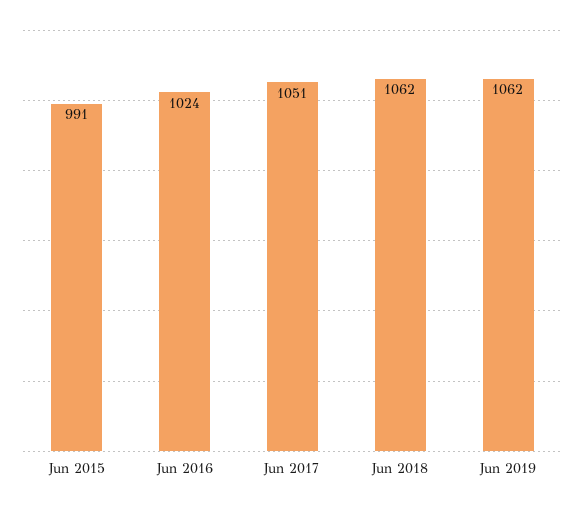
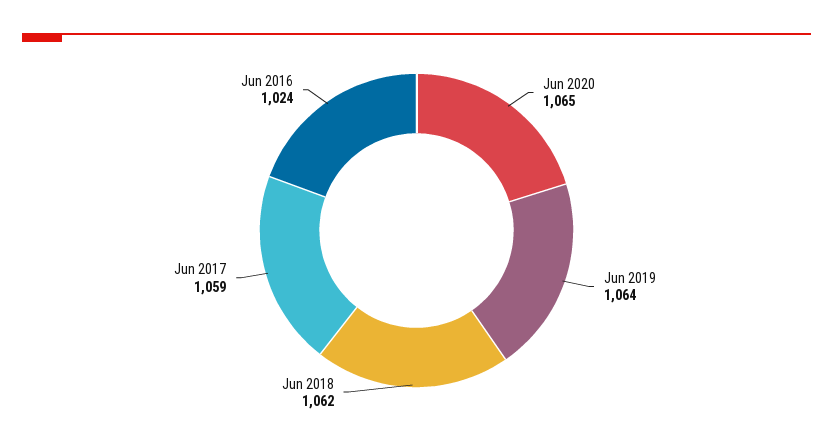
Jun 2015: 991 -> none
Jun 2017: 1051 -> 1059
Jun 2019: 1062 -> 1064
Jun 2020: none -> 1065

